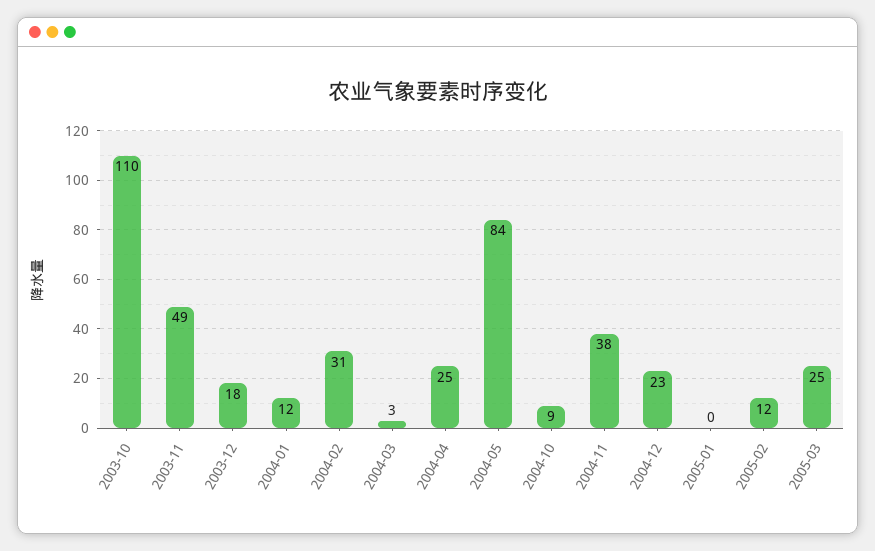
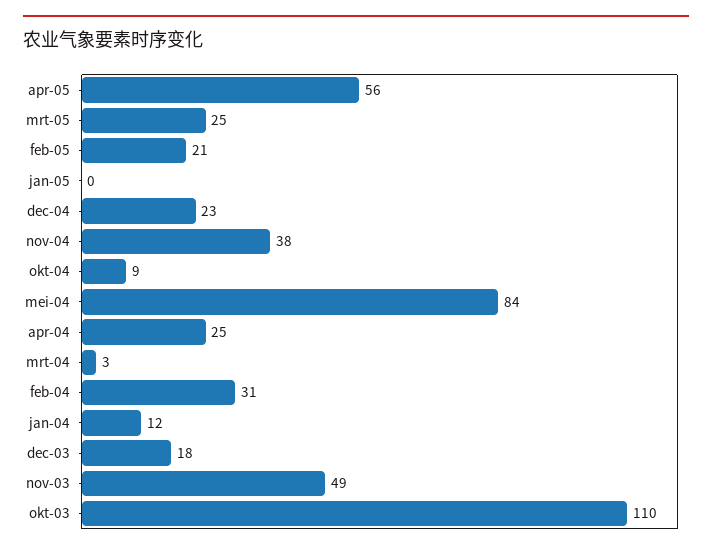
2005-02: 12 -> 21
apr-05: none -> 56

